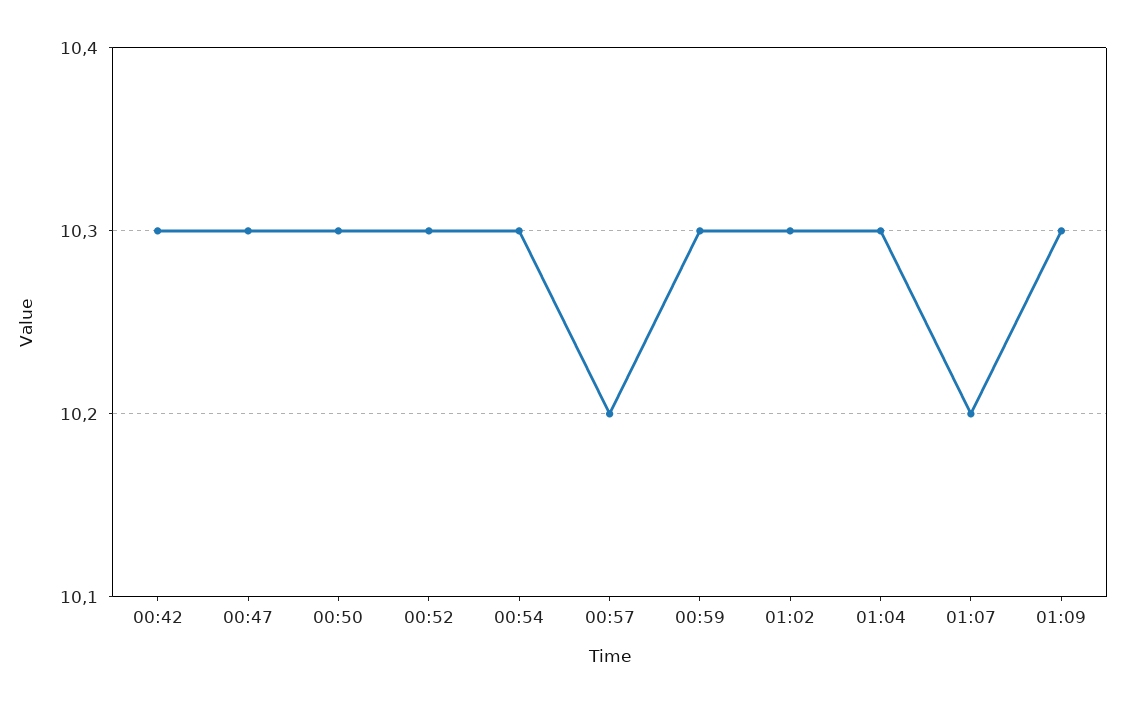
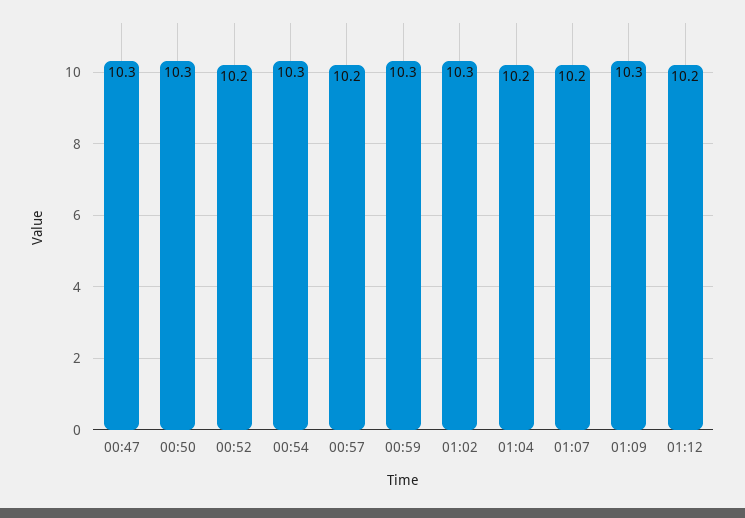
00:42: 10.3 -> none
00:52: 10.3 -> 10.2
01:04: 10.3 -> 10.2
01:12: none -> 10.2

